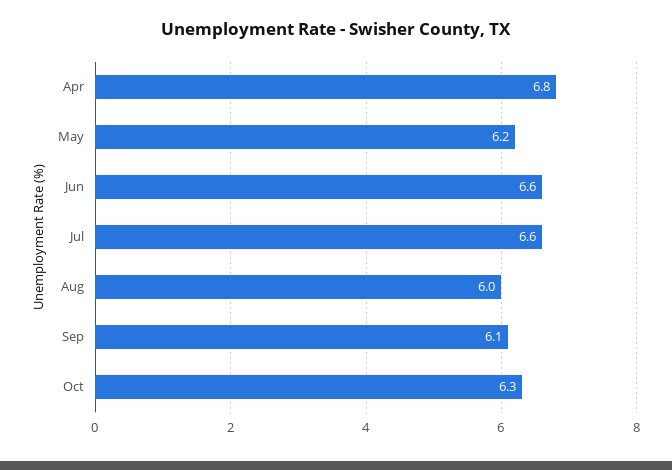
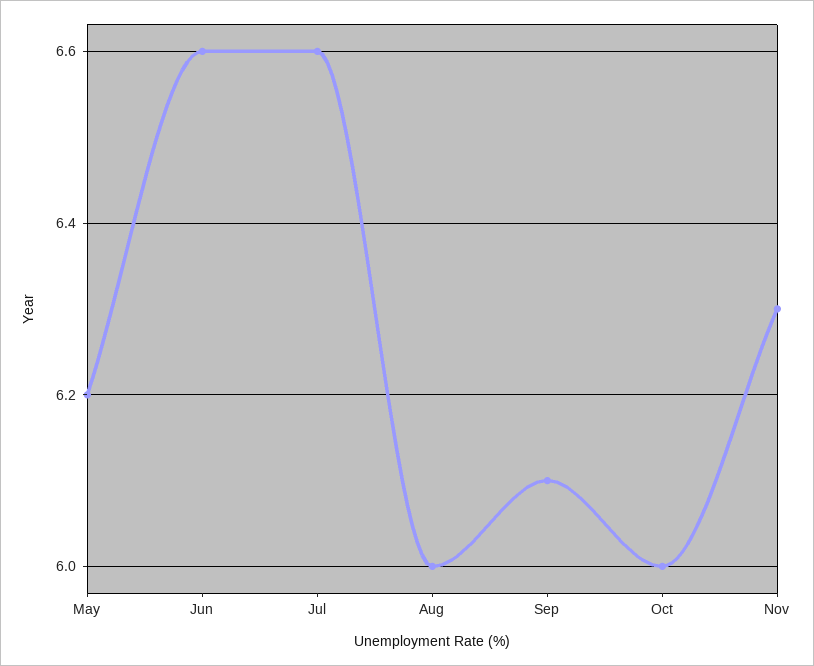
Apr: 6.8 -> none
Oct: 6.3 -> 6
Nov: none -> 6.3

